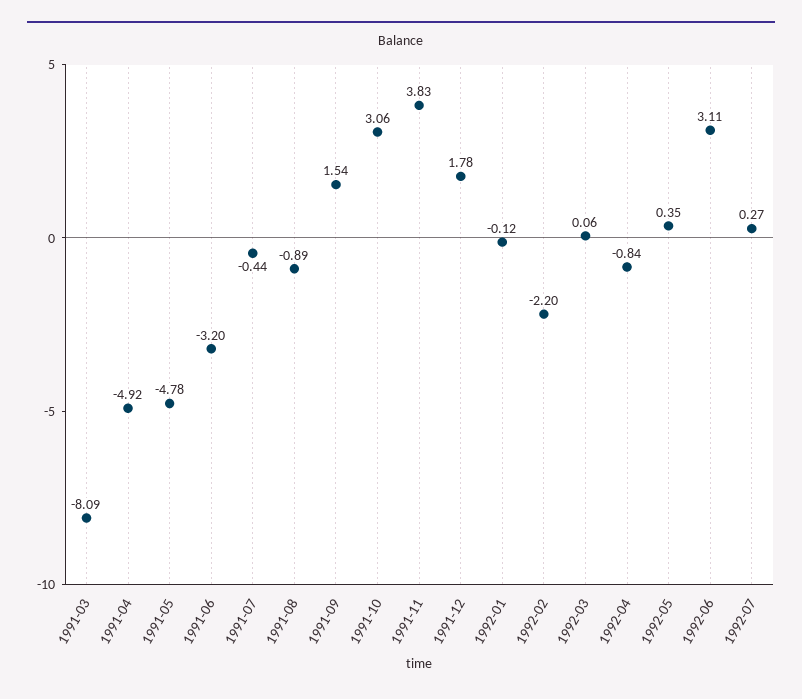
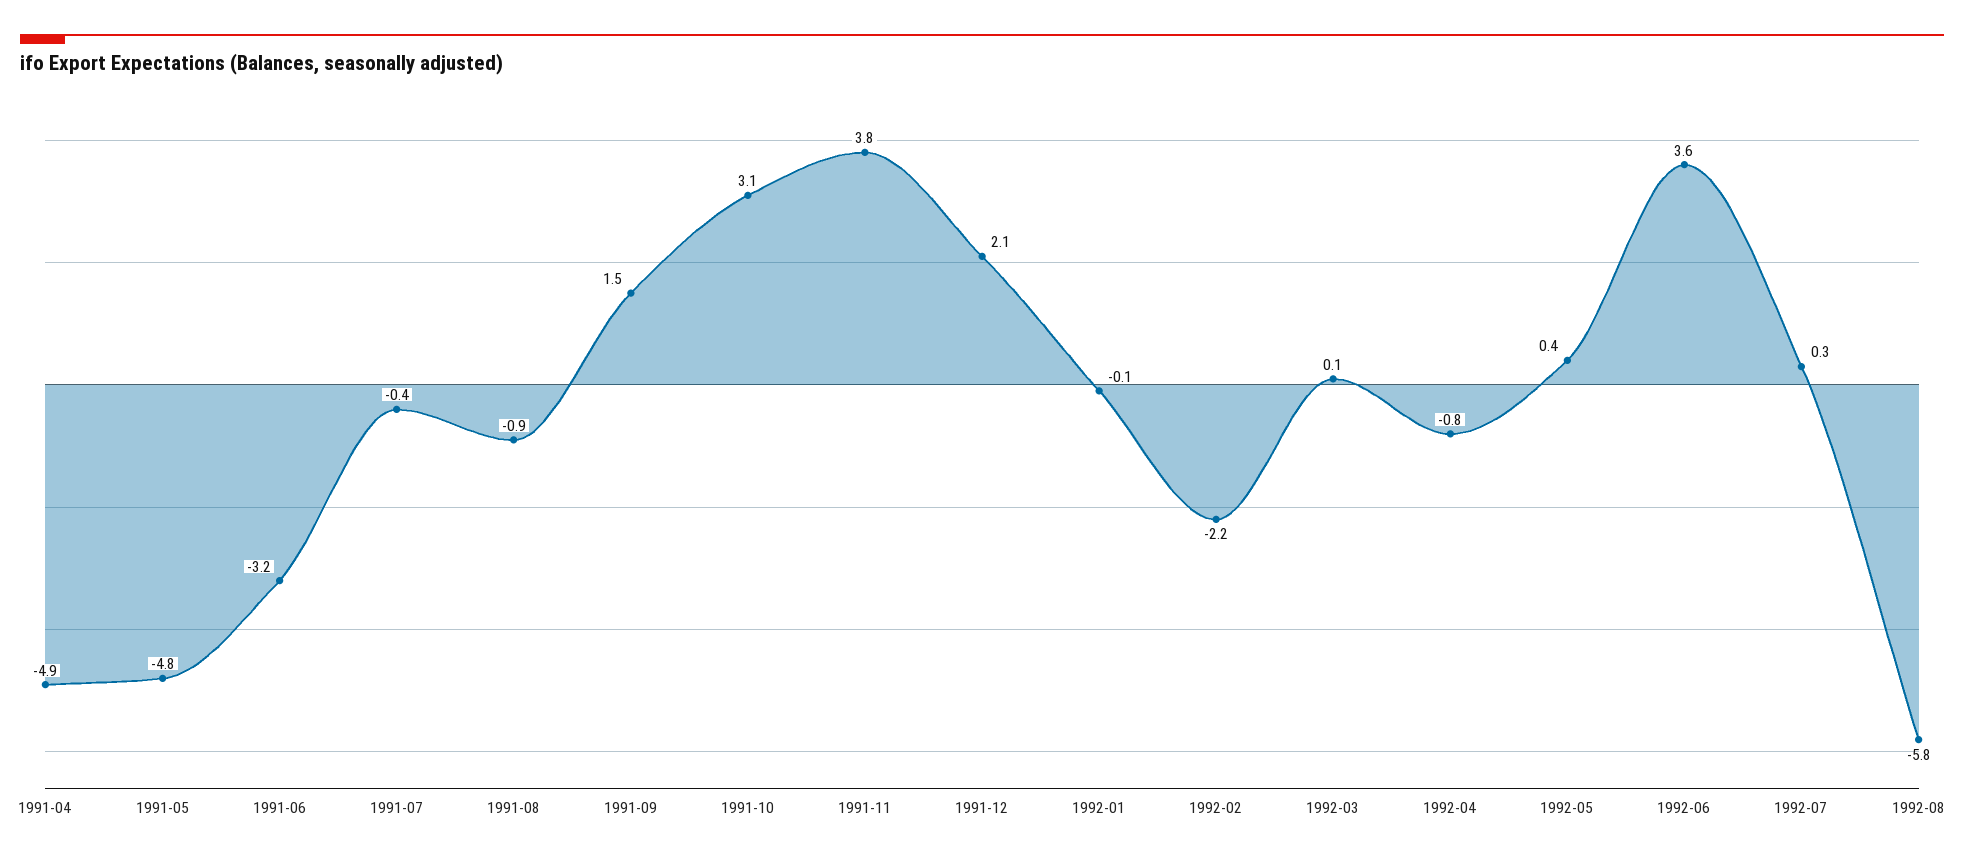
1991-03: -8.09 -> none
1991-12: 1.78 -> 2.1
1992-06: 3.11 -> 3.6
1992-08: none -> -5.8

